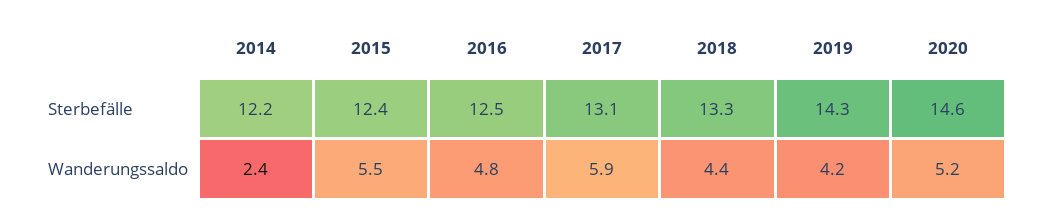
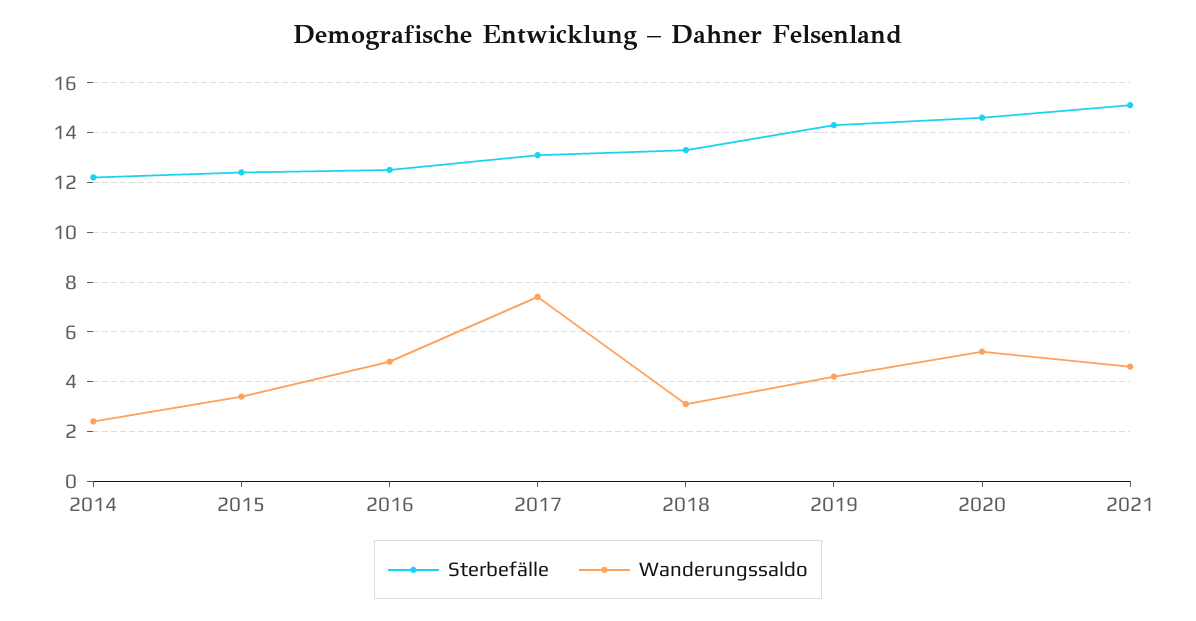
Wanderungssaldo, 2015: 5.5 -> 3.5
Wanderungssaldo, 2017: 5.9 -> 7.5
Wanderungssaldo, 2018: 4.4 -> 3
Sterbefälle, 2021: none -> 15
Wanderungssaldo, 2021: none -> 4.5

